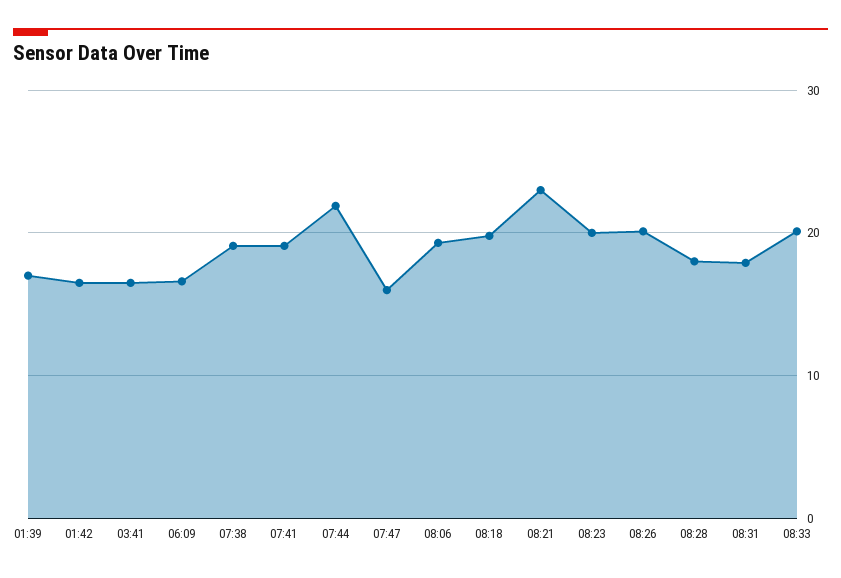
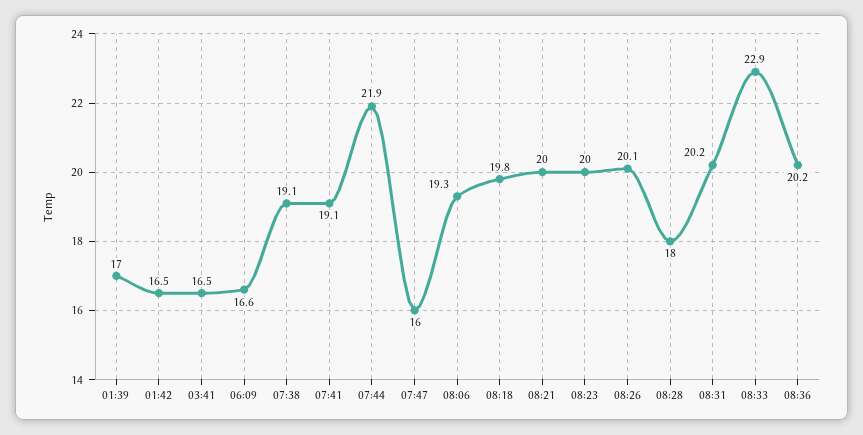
08:21: 23 -> 20
08:31: 18 -> 20.2
08:33: 20 -> 22.9
08:36: none -> 20.2

